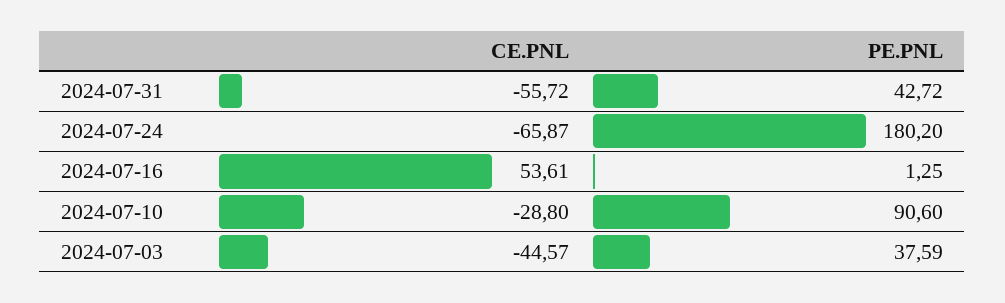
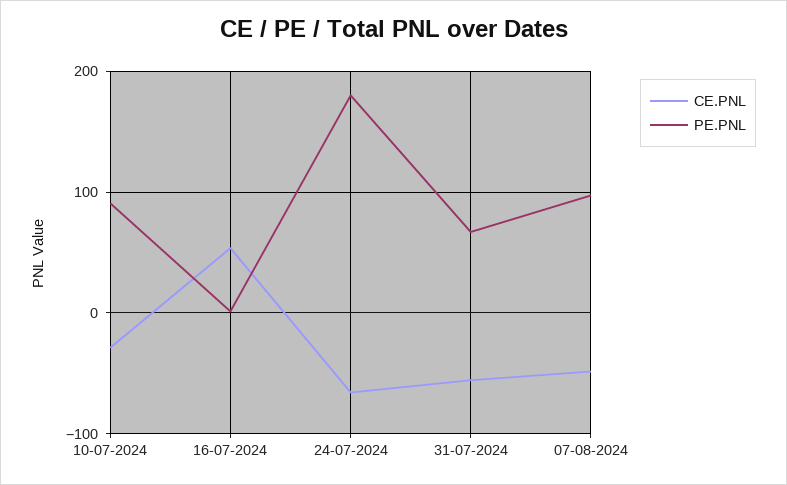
PE.PNL, 2024-07-31: 42.72 -> 70
CE.PNL, 2024-07-03: -44.57 -> none
PE.PNL, 2024-07-03: 37.59 -> none
CE.PNL, 07-08-2024: none -> -50
PE.PNL, 07-08-2024: none -> 100

